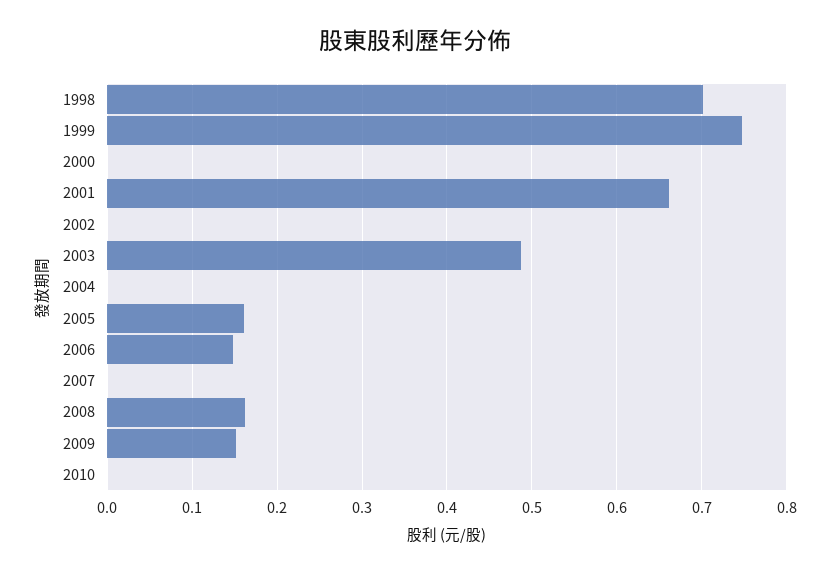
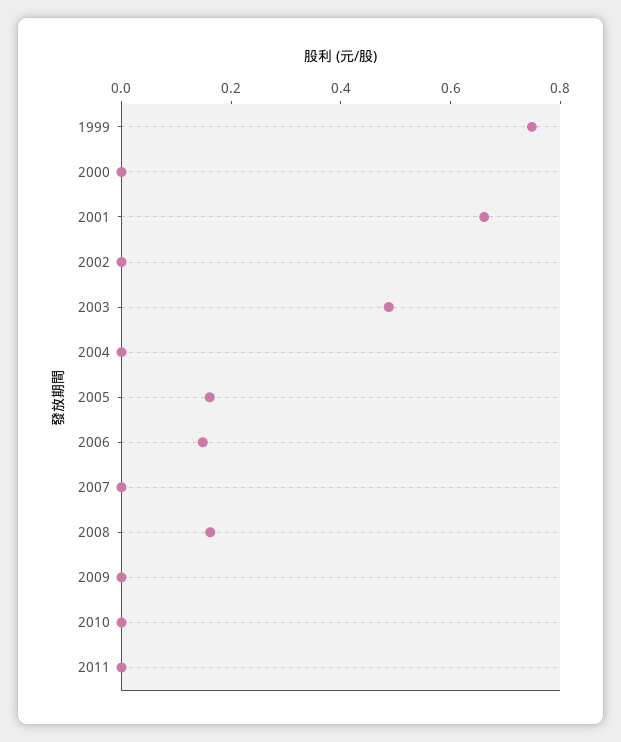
1998: 0.7 -> none
2009: 0.15 -> 0
2011: none -> 0

